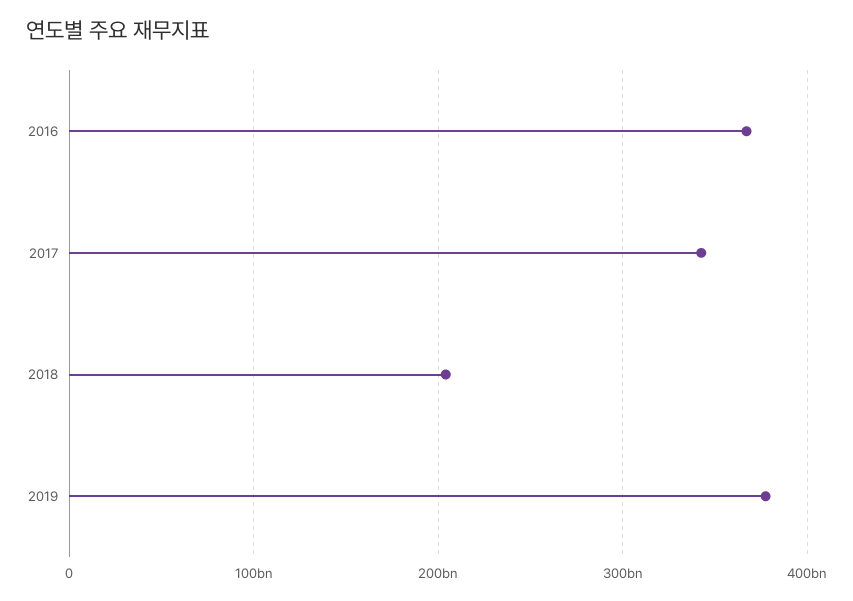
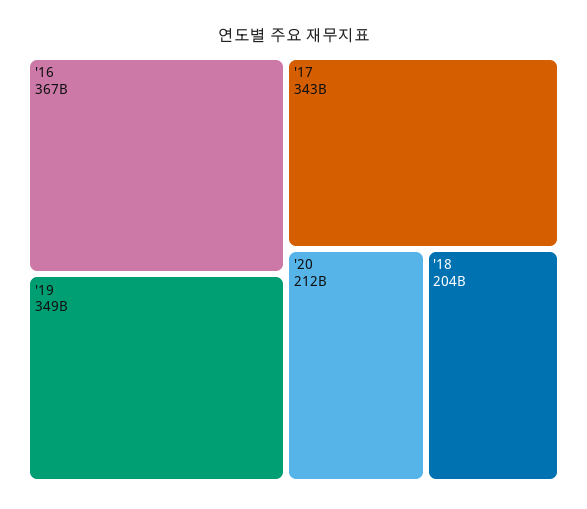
2019: 380000000000 -> 349000000000
'20: none -> 212000000000

